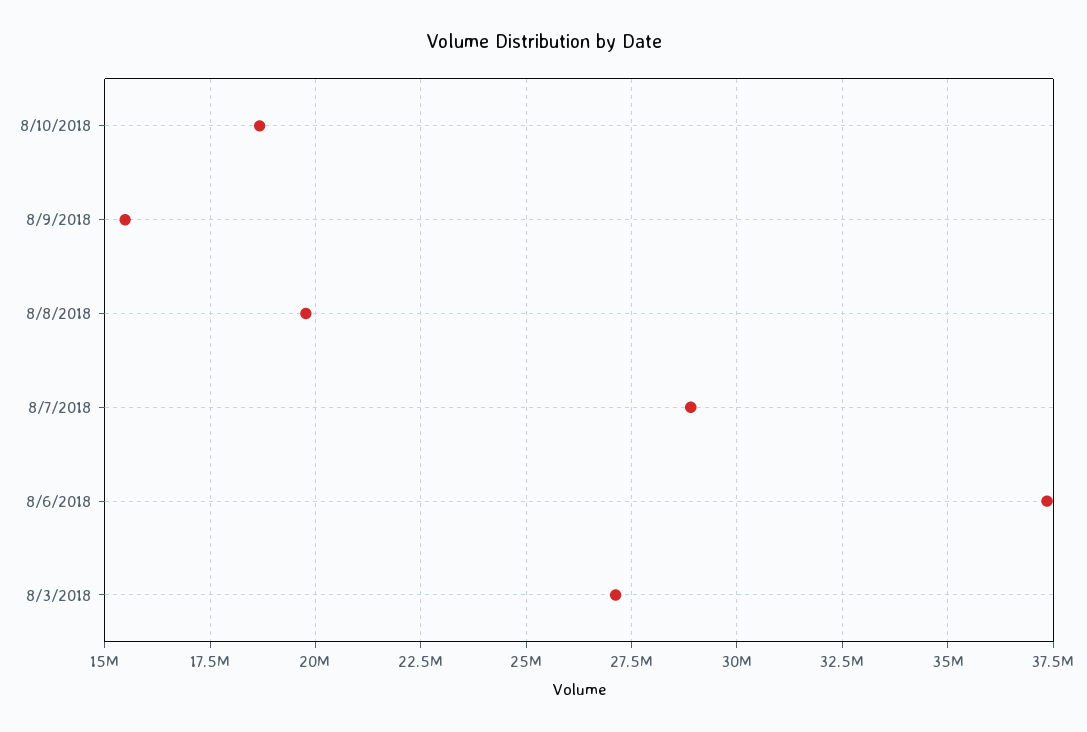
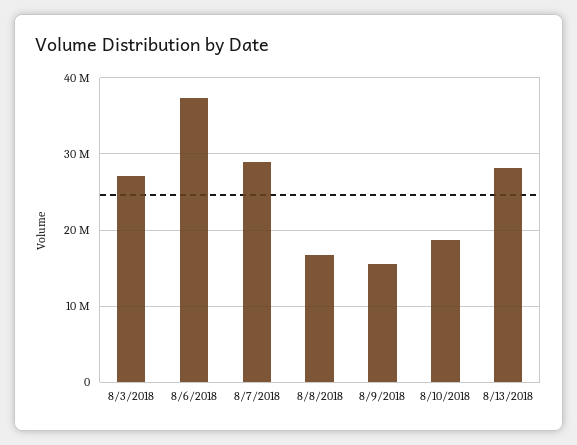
8/8/2018: 19750000 -> 17000000
8/13/2018: none -> 28000000

